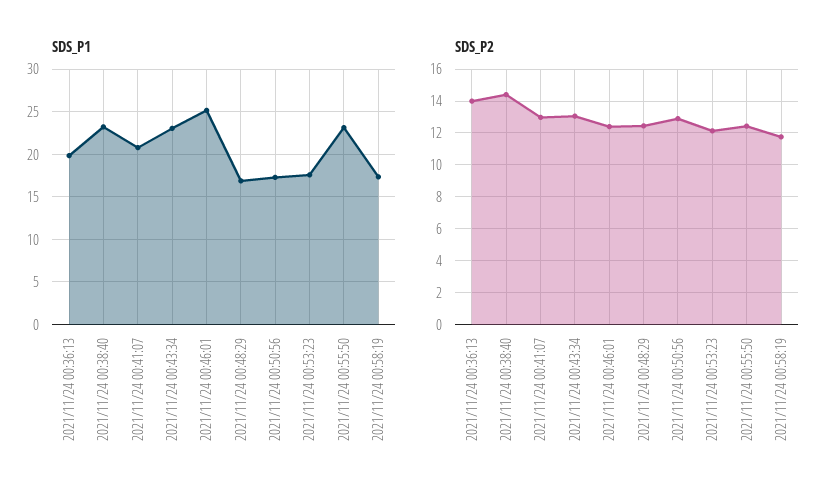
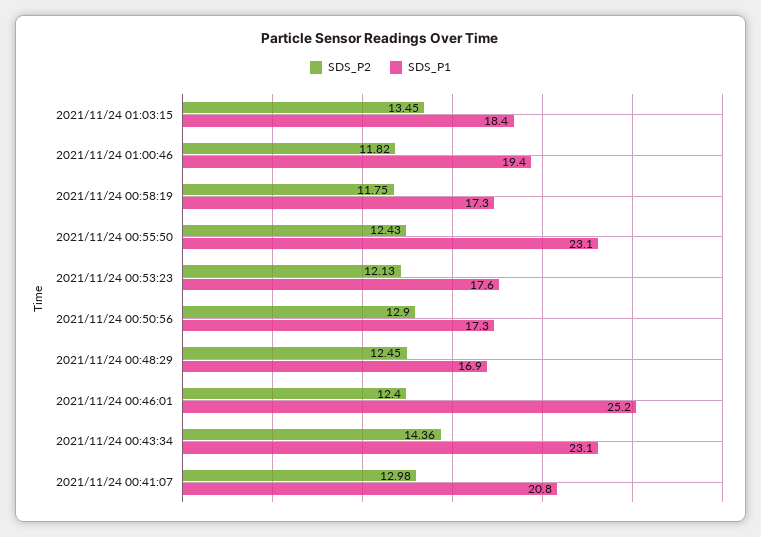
SDS_P1, 2021/11/24 00:36:13: 20 -> none
SDS_P1, 2021/11/24 00:38:40: 23 -> none
SDS_P2, 2021/11/24 00:36:13: 14 -> none
SDS_P2, 2021/11/24 00:38:40: 14.5 -> none
SDS_P2, 2021/11/24 00:43:34: 13 -> 14.36
SDS_P2, 2021/11/24 01:03:15: none -> 13.45
SDS_P1, 2021/11/24 01:03:15: none -> 18.4
SDS_P2, 2021/11/24 01:00:46: none -> 11.82
SDS_P1, 2021/11/24 01:00:46: none -> 19.4

